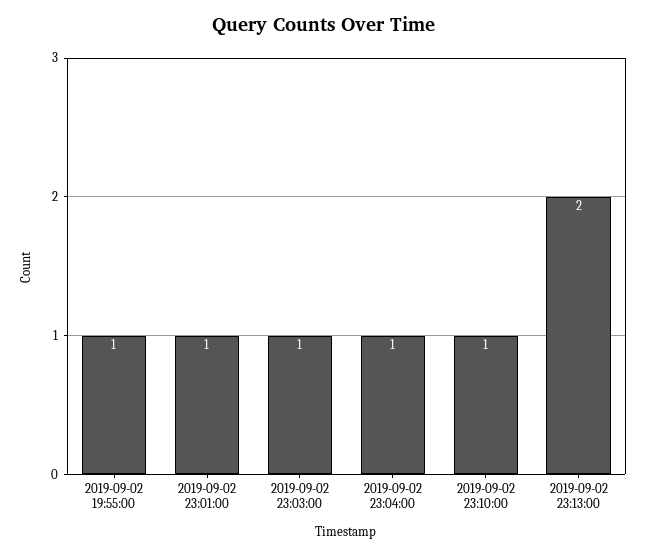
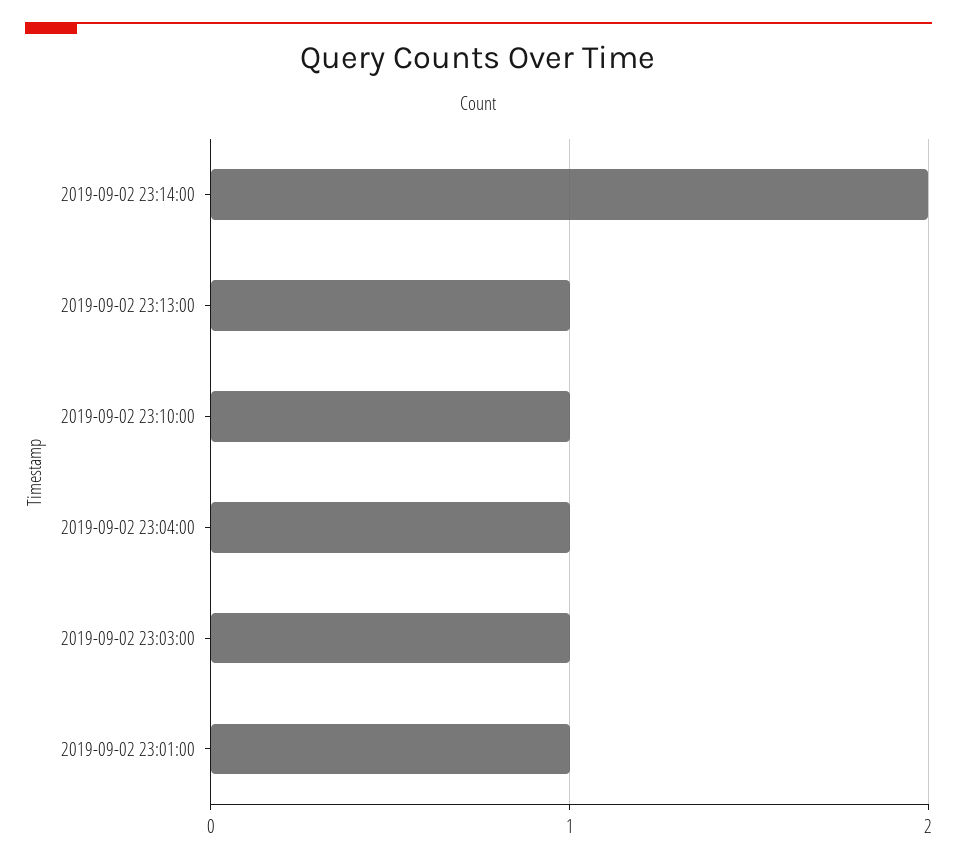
2019-09-02 19:55:00: 1 -> none
2019-09-02 23:13:00: 2 -> 1
2019-09-02 23:14:00: none -> 2

